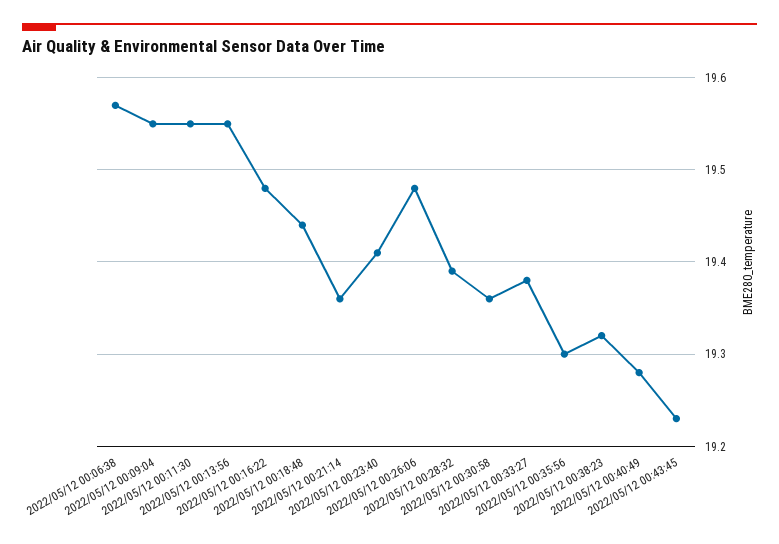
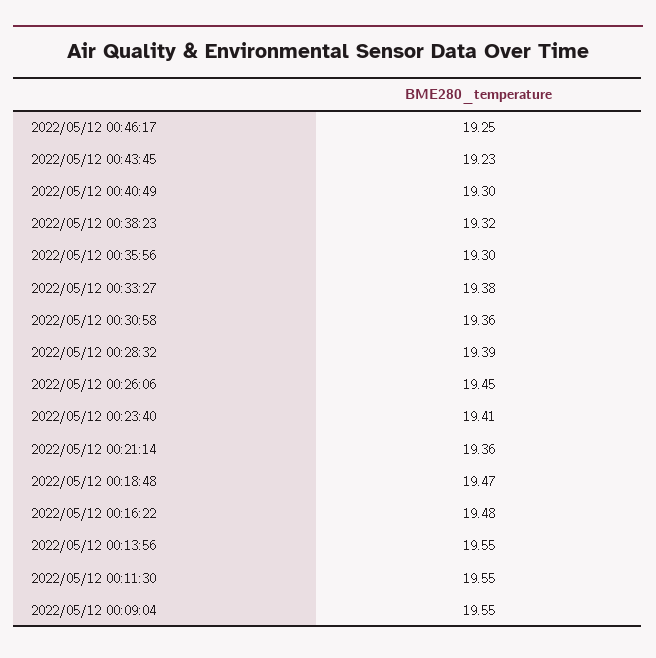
2022/05/12 00:06:38: 19.57 -> none
2022/05/12 00:18:48: 19.44 -> 19.47
2022/05/12 00:26:06: 19.48 -> 19.45
2022/05/12 00:40:49: 19.28 -> 19.3
2022/05/12 00:46:17: none -> 19.25

